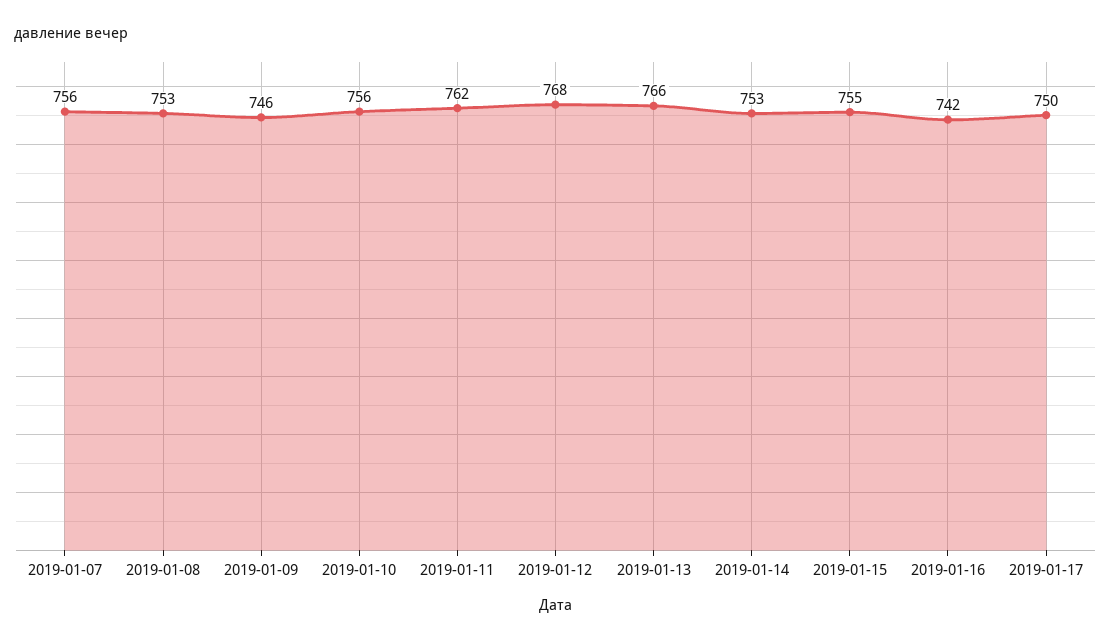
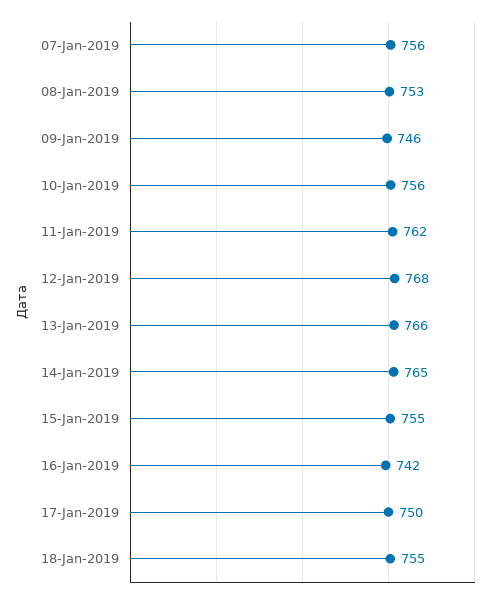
2019-01-14: 753 -> 765
18-Jan-2019: none -> 755

